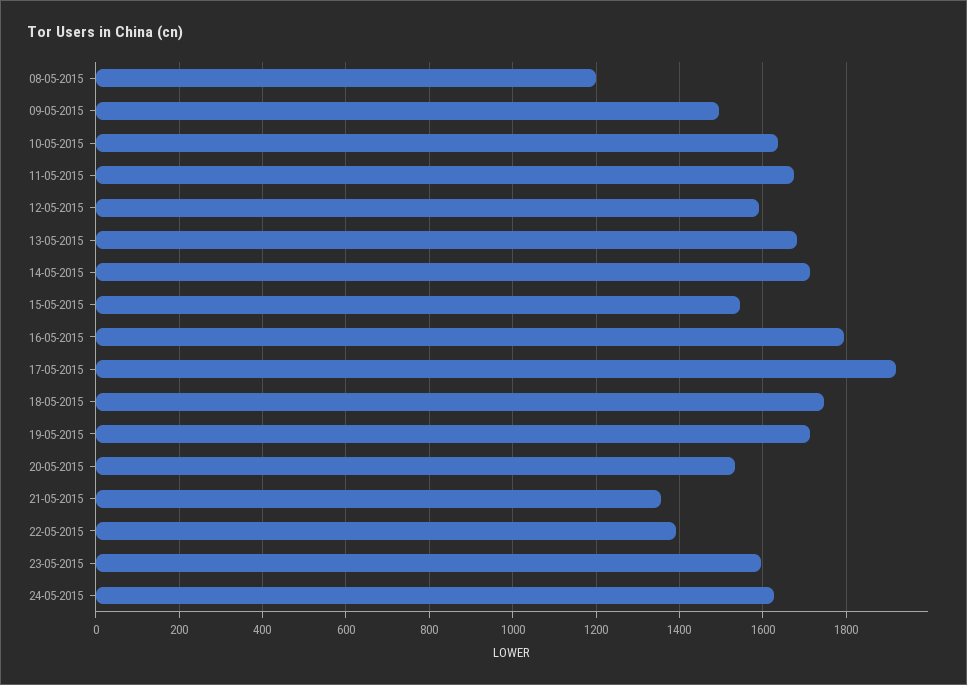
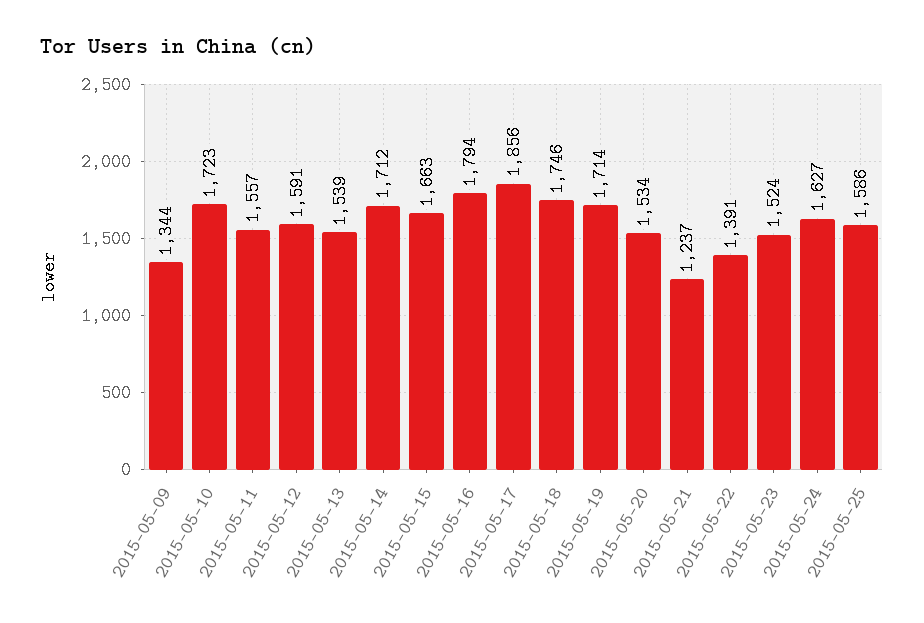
08-05-2015: 1200 -> none
09-05-2015: 1500 -> 1344
10-05-2015: 1640 -> 1723
11-05-2015: 1680 -> 1557
13-05-2015: 1680 -> 1539
15-05-2015: 1540 -> 1663
17-05-2015: 1920 -> 1856
21-05-2015: 1360 -> 1237
23-05-2015: 1600 -> 1524
2015-05-25: none -> 1586

